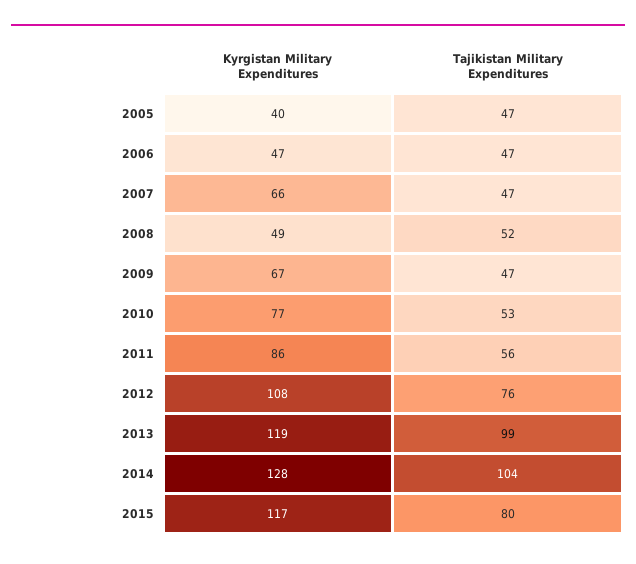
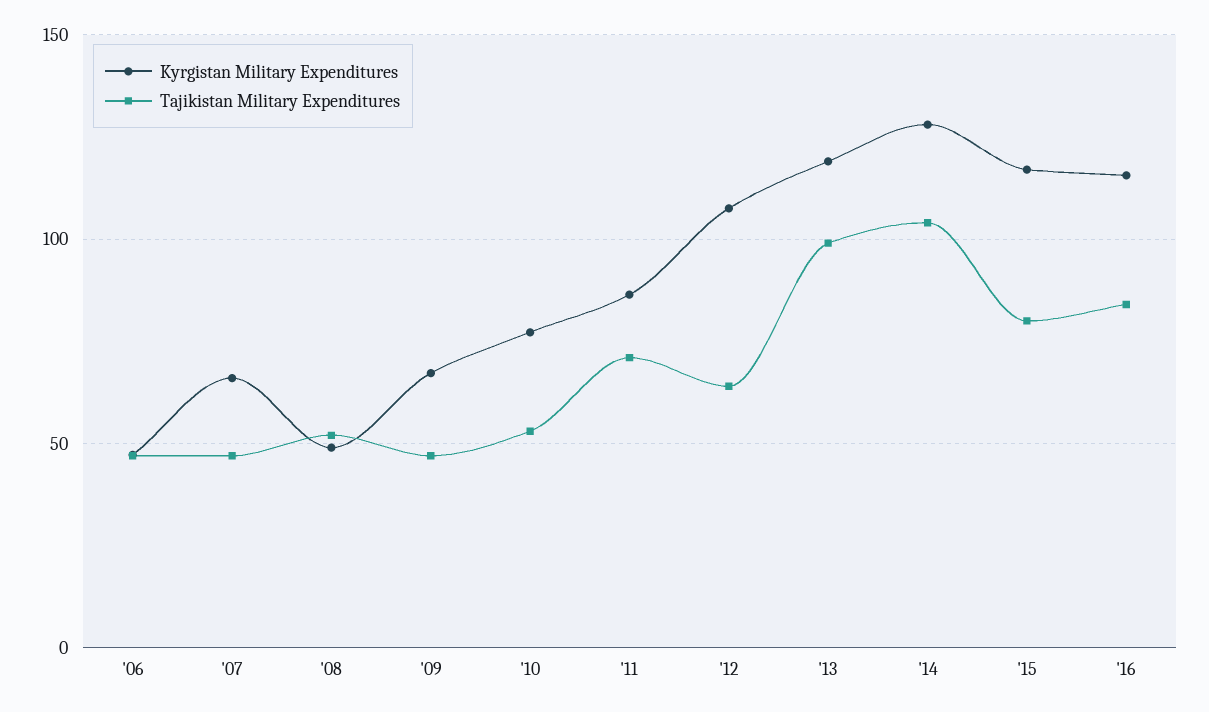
Kyrgistan Military Expenditures, 2005: 40 -> none
Tajikistan Military Expenditures, 2005: 47 -> none
Tajikistan Military Expenditures, 2011: 56 -> 70
Tajikistan Military Expenditures, 2012: 76 -> 65
Kyrgistan Military Expenditures, '16: none -> 115
Tajikistan Military Expenditures, '16: none -> 85

